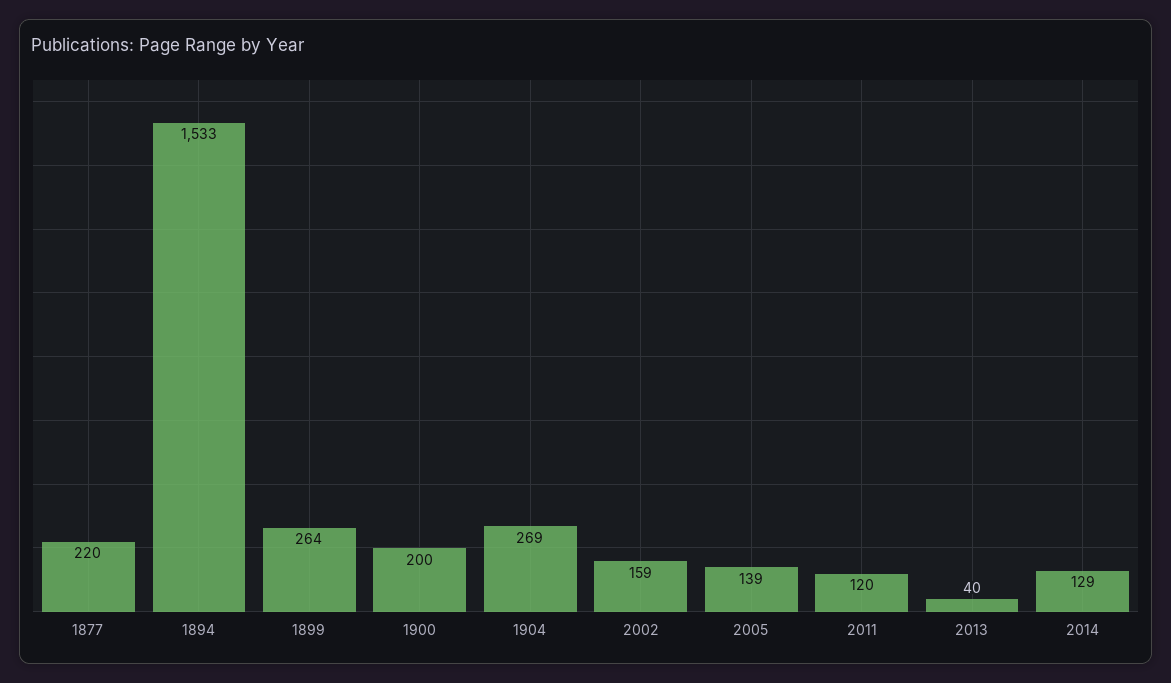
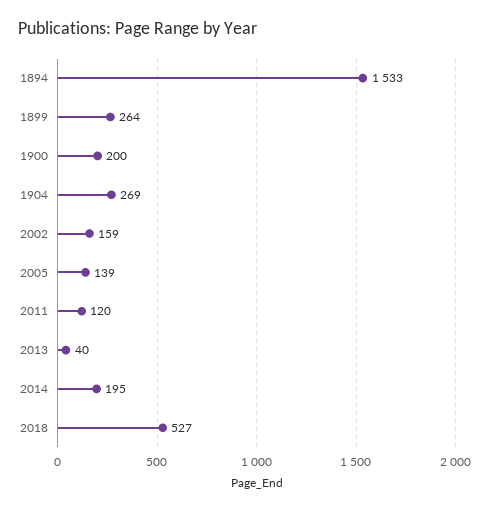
1877: 220 -> none
2014: 129 -> 195
2018: none -> 527

